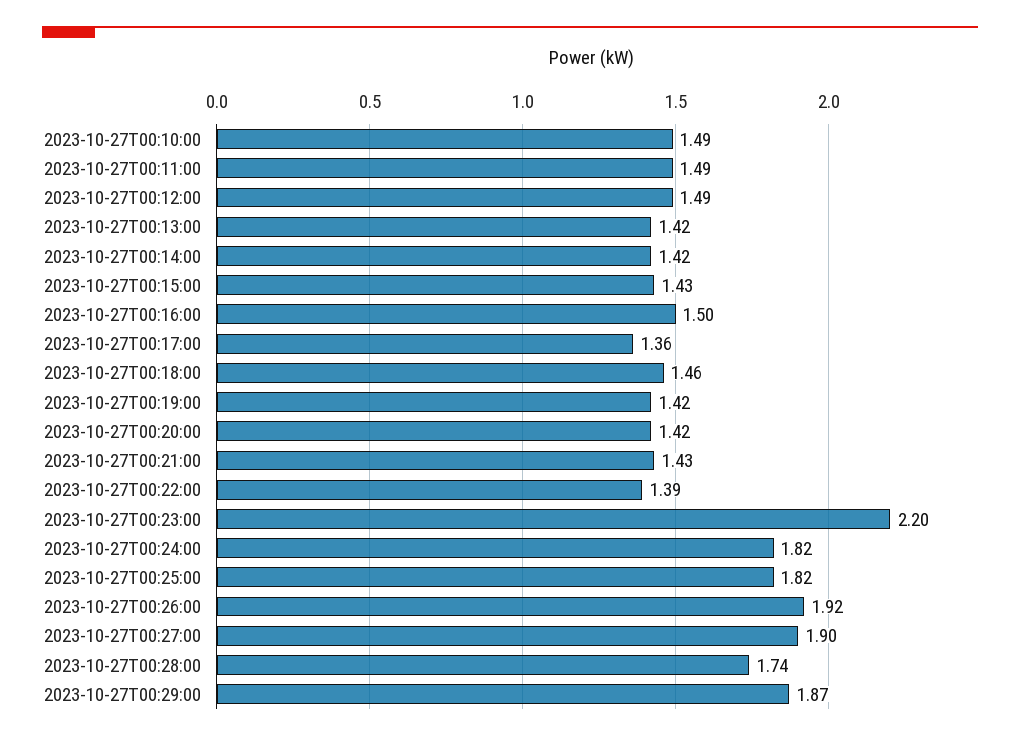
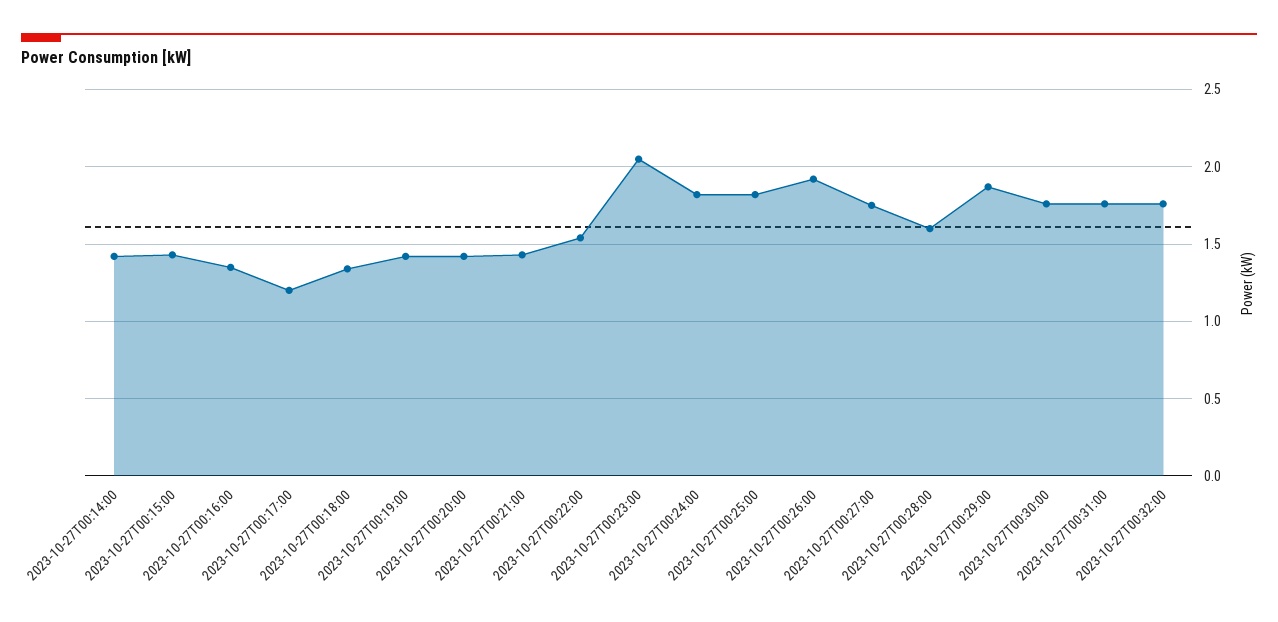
2023-10-27T00:10:00: 1.49 -> none
2023-10-27T00:11:00: 1.49 -> none
2023-10-27T00:12:00: 1.49 -> none
2023-10-27T00:13:00: 1.42 -> none
2023-10-27T00:16:00: 1.5 -> 1.35
2023-10-27T00:17:00: 1.36 -> 1.2
2023-10-27T00:18:00: 1.46 -> 1.35
2023-10-27T00:22:00: 1.39 -> 1.55
2023-10-27T00:23:00: 2.2 -> 2.05
2023-10-27T00:27:00: 1.9 -> 1.75
2023-10-27T00:28:00: 1.74 -> 1.6
2023-10-27T00:30:00: none -> 1.75
2023-10-27T00:31:00: none -> 1.75
2023-10-27T00:32:00: none -> 1.75

